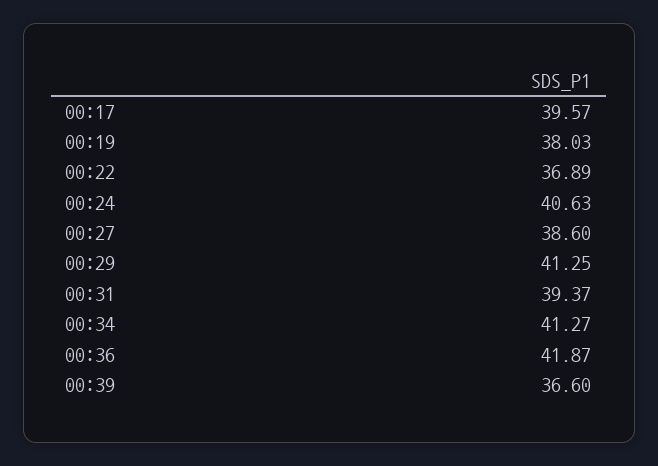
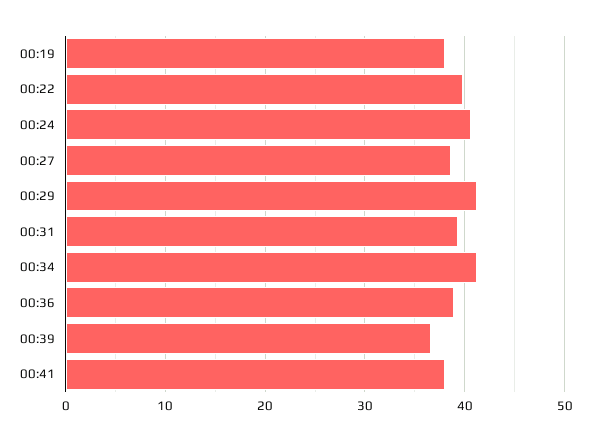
00:17: 39.57 -> none
00:22: 36.89 -> 40
00:36: 41.87 -> 39
00:41: none -> 38

